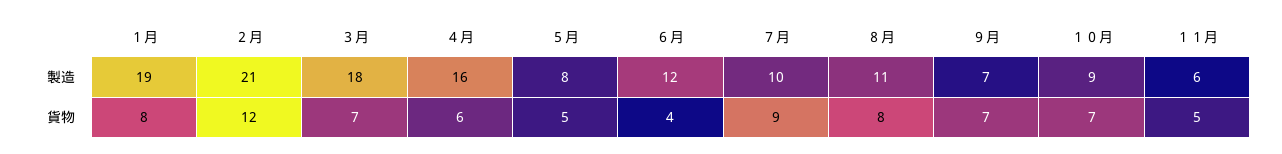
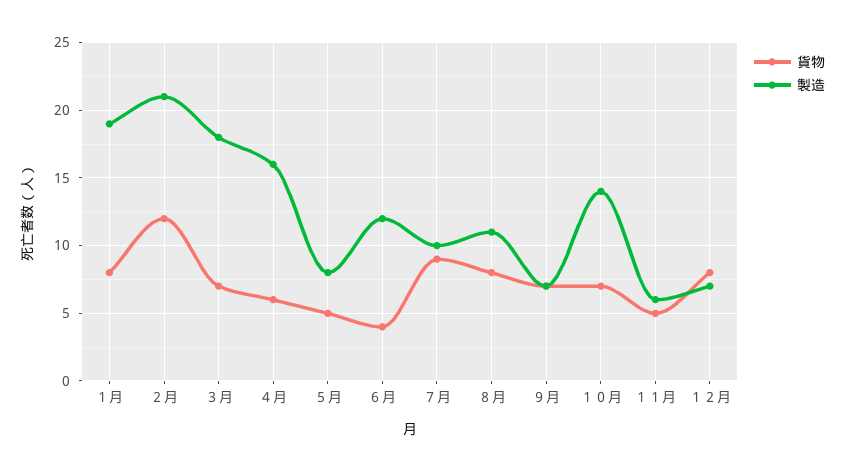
製造, １０月: 9 -> 14
貨物, １２月: none -> 8
製造, １２月: none -> 7

